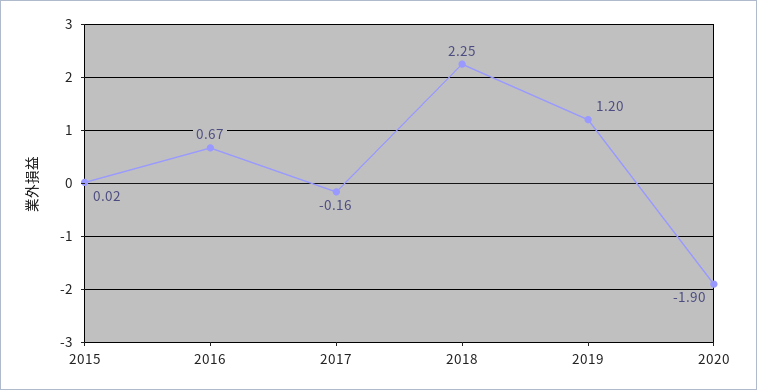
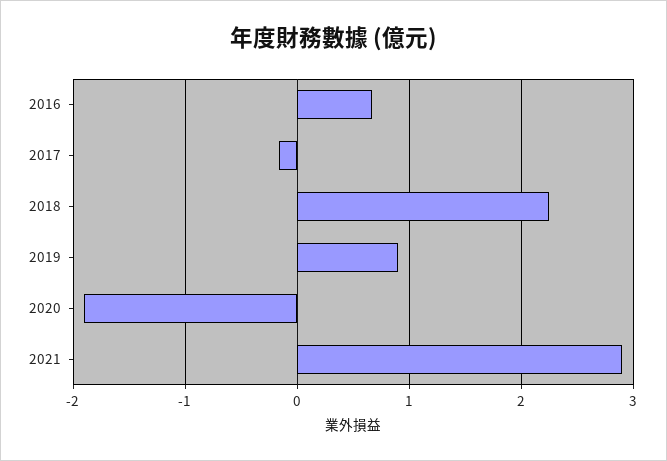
2015: 0.02 -> none
2019: 1.2 -> 0.9
2021: none -> 2.9

